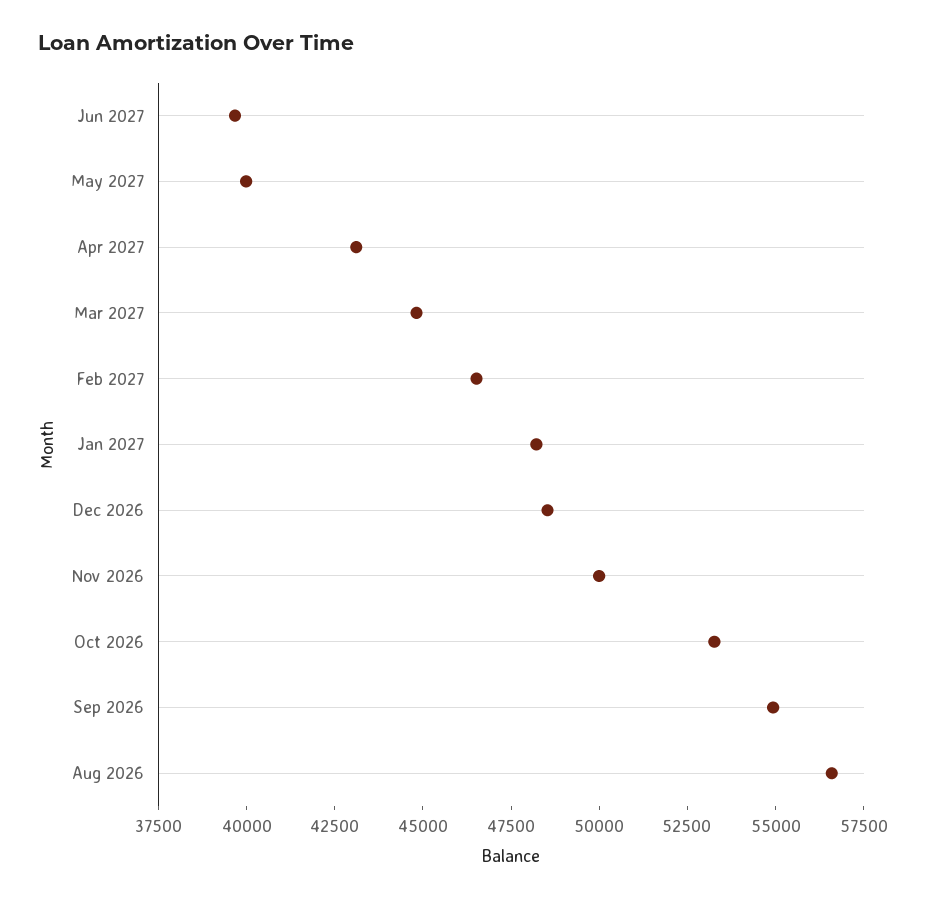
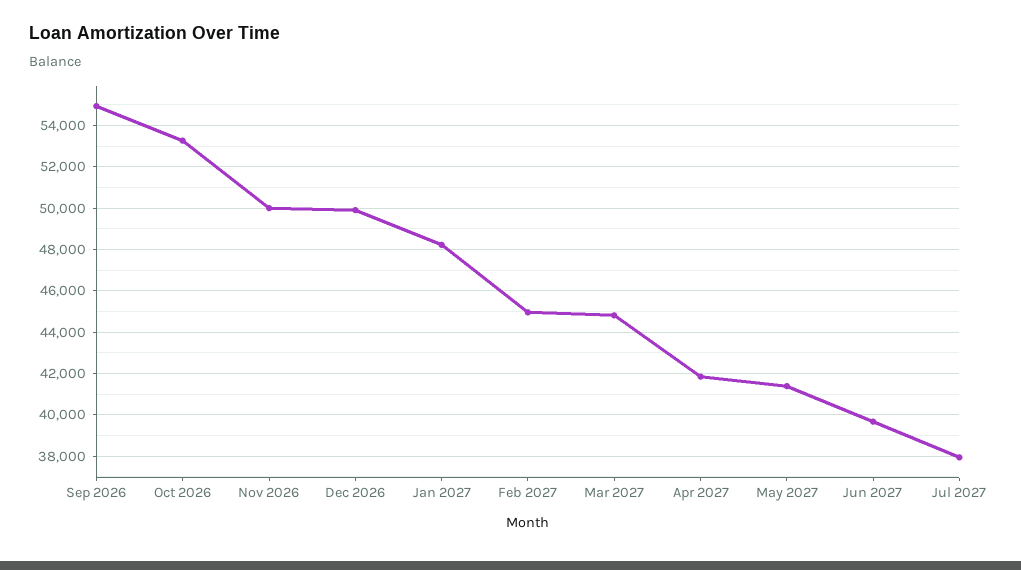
May 2027: 40000 -> 41500
Apr 2027: 43000 -> 42000
Feb 2027: 46500 -> 45000
Dec 2026: 48500 -> 50000
Aug 2026: 56500 -> none
Jul 2027: none -> 38000

